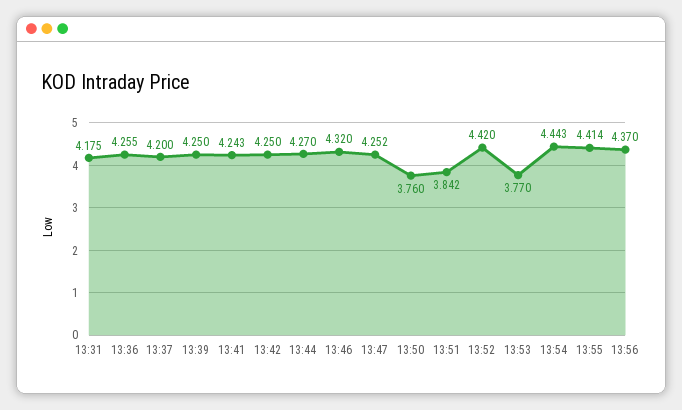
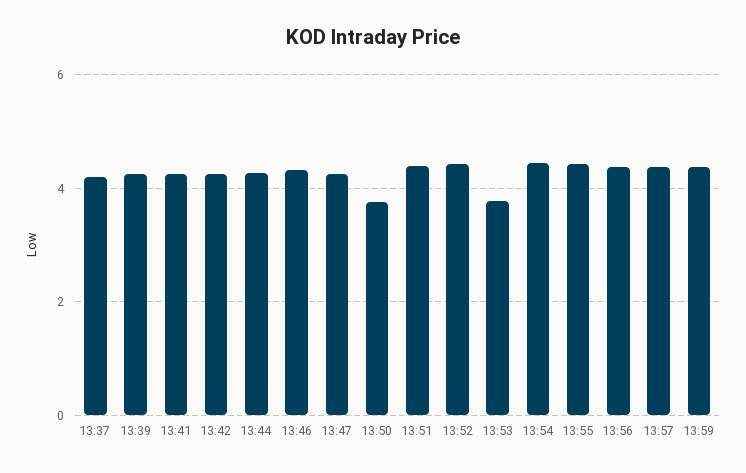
13:31: 4.175 -> none
13:36: 4.255 -> none
13:51: 3.842 -> 4.4
13:57: none -> 4.4
13:59: none -> 4.4

